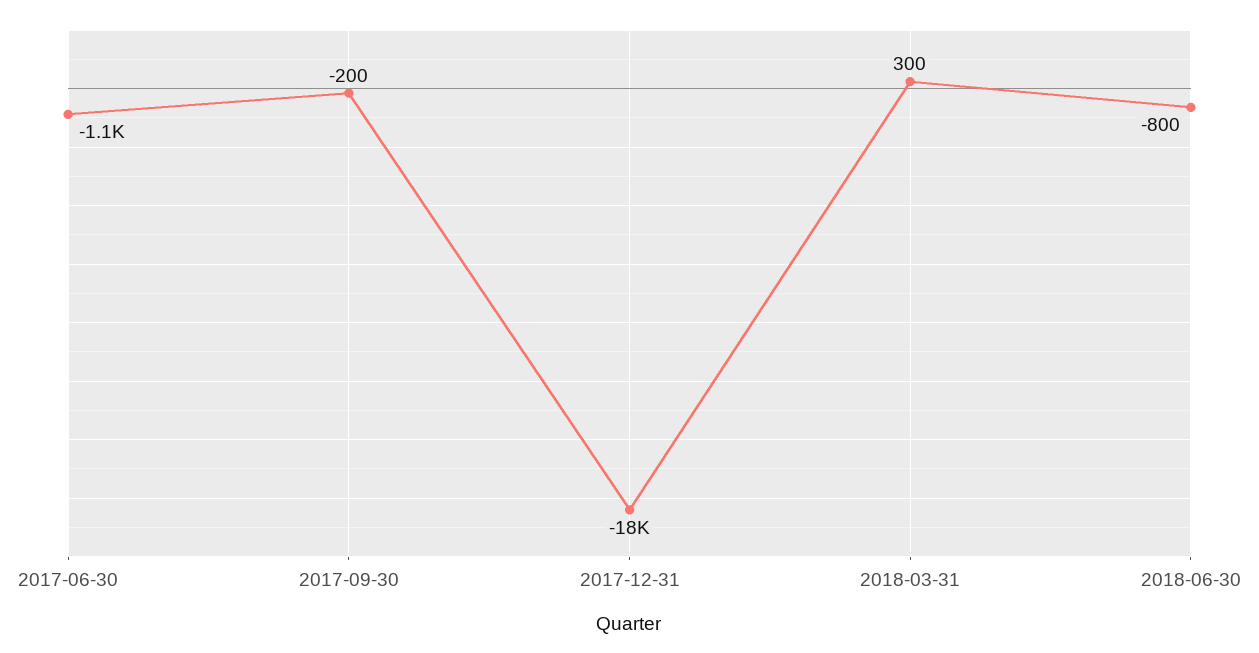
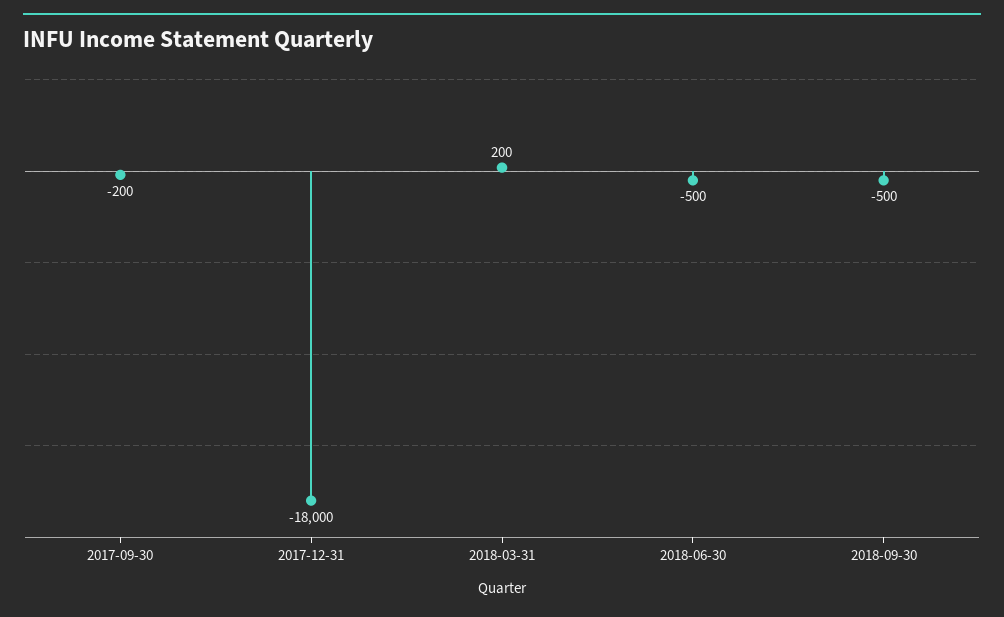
2017-06-30: -1100 -> none
2018-03-31: 300 -> 200
2018-06-30: -800 -> -500
2018-09-30: none -> -500

